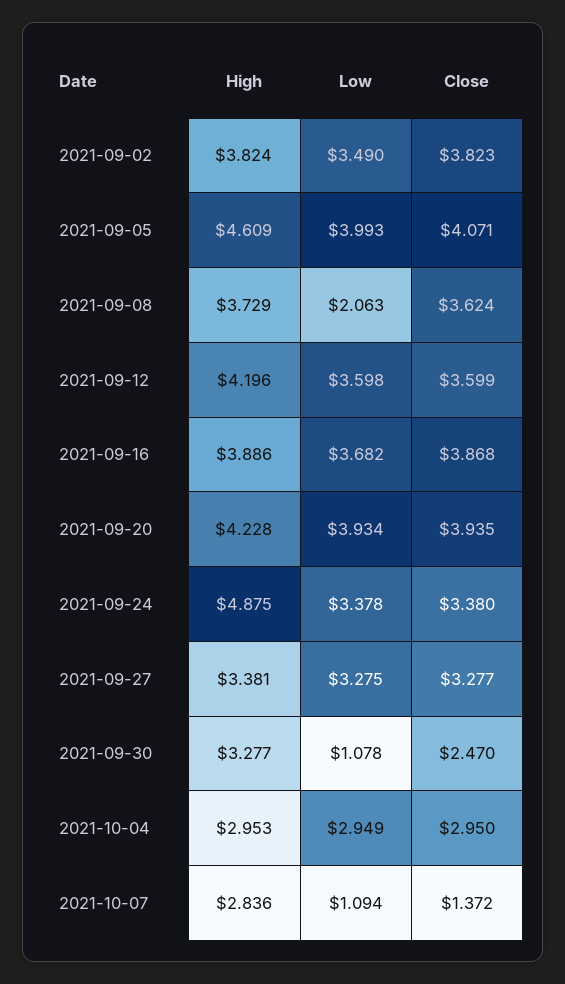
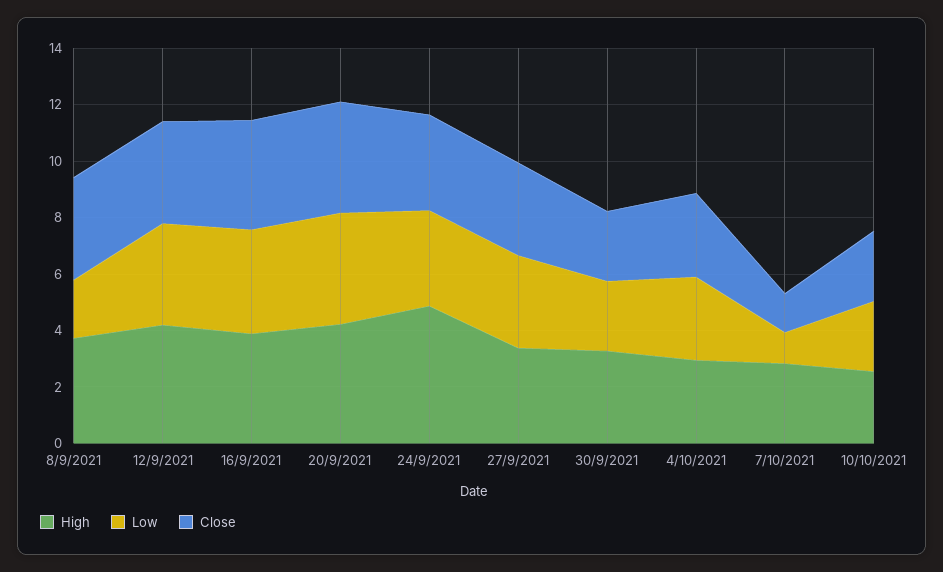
High, 2021-09-02: 3.824 -> none
Low, 2021-09-02: 3.49 -> none
Close, 2021-09-02: 3.823 -> none
High, 2021-09-05: 4.609 -> none
Low, 2021-09-05: 3.993 -> none
Close, 2021-09-05: 4.071 -> none
Low, 2021-09-30: 1.078 -> 2.5
High, 10/10/2021: none -> 2.5
Low, 10/10/2021: none -> 2.5
Close, 10/10/2021: none -> 2.5

